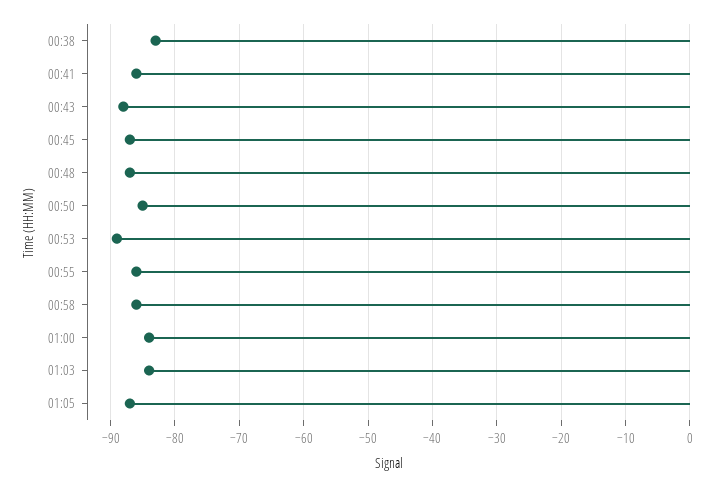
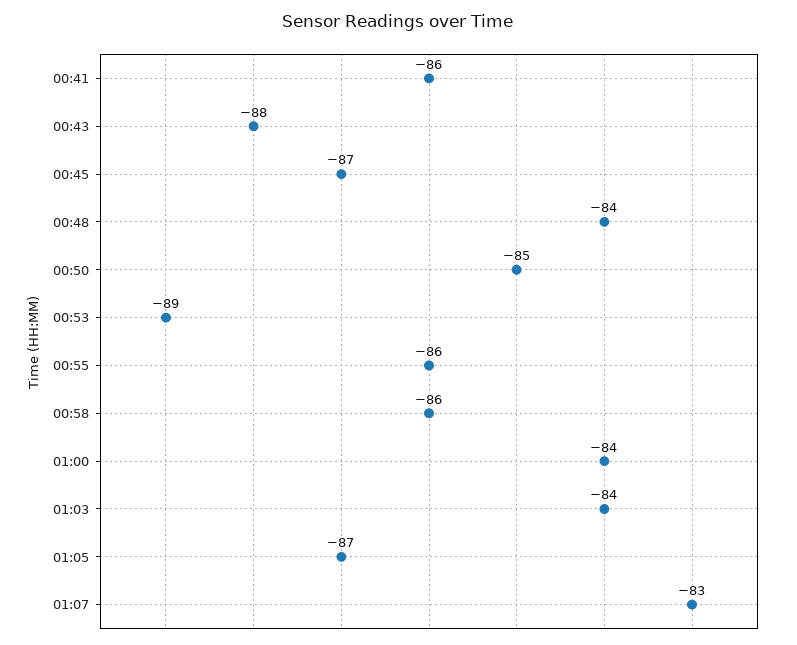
00:38: -83 -> none
00:48: -87 -> -84
01:07: none -> -83

